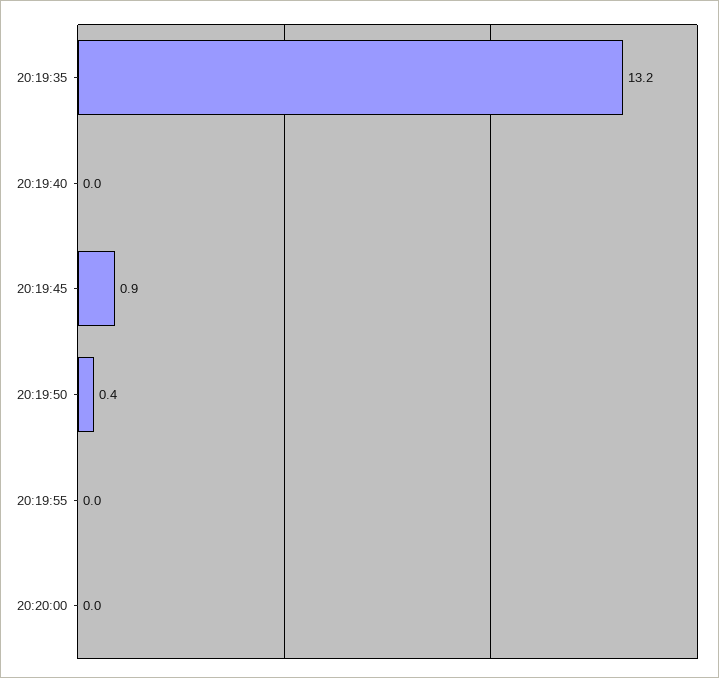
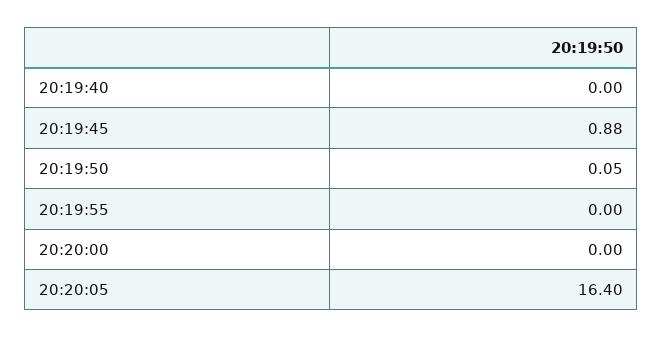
20:19:35: 13.2 -> none
20:19:50: 0.4 -> 0.05
20:20:05: none -> 16.4

